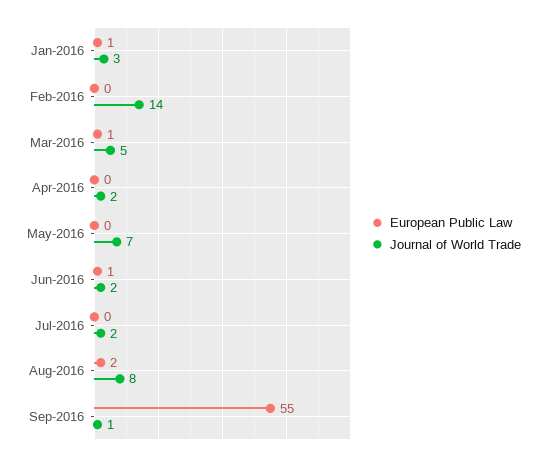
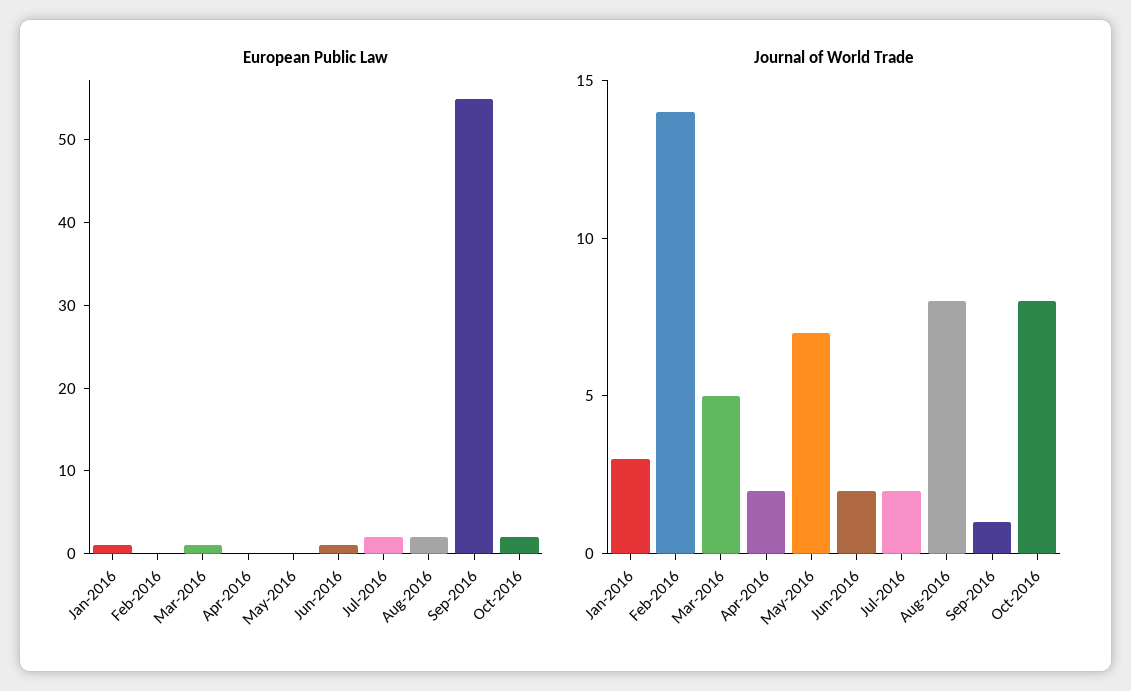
European Public Law, Jul-2016: 0 -> 2
European Public Law, Oct-2016: none -> 2
Journal of World Trade, Oct-2016: none -> 8

